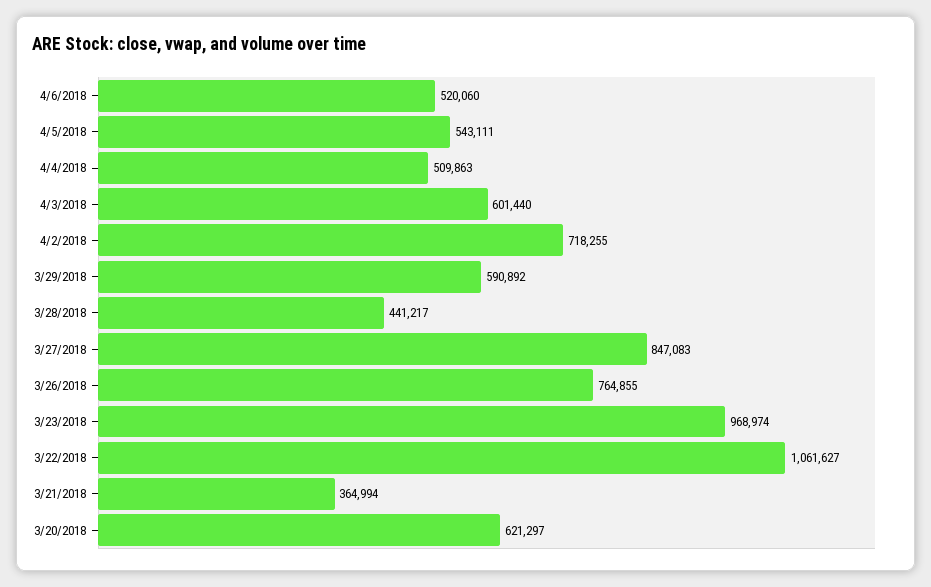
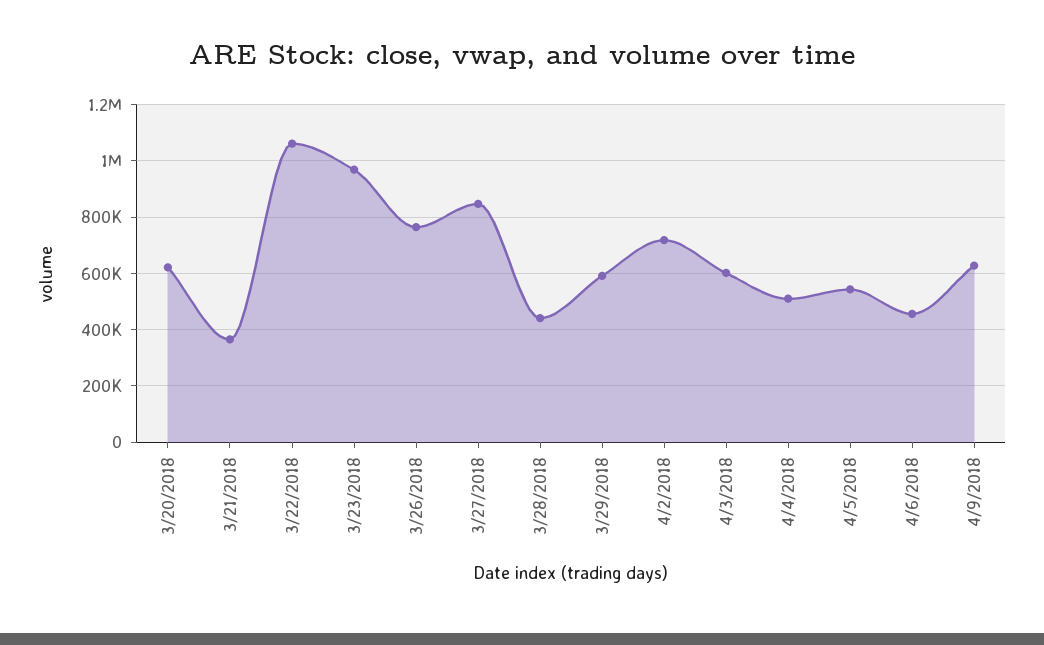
4/6/2018: 520060 -> 450000
4/9/2018: none -> 625000

